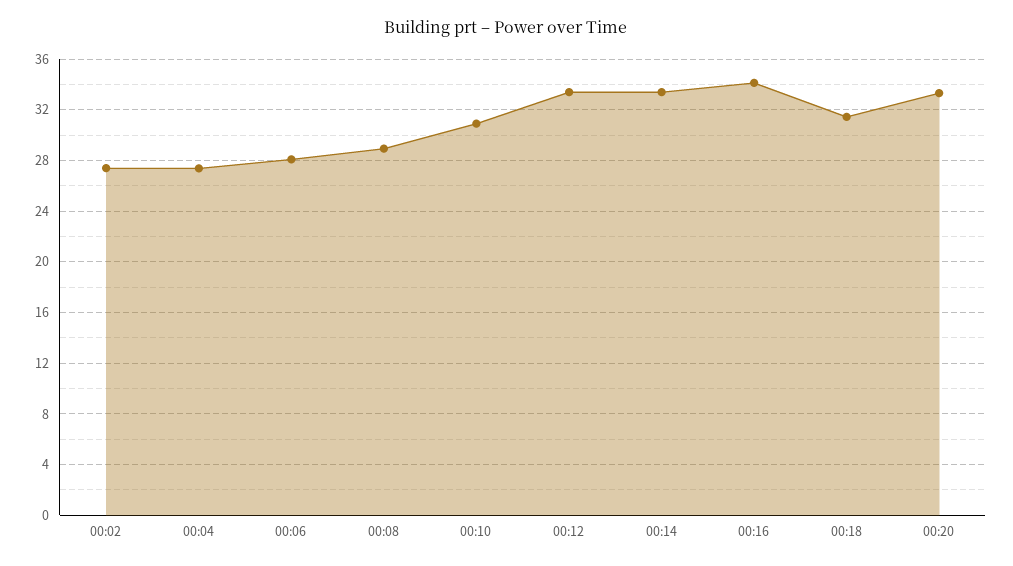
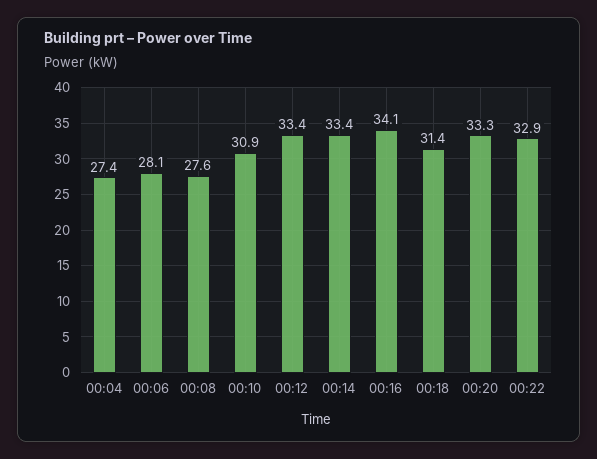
00:02: 27.5 -> none
00:08: 29 -> 27.6
00:22: none -> 32.9

